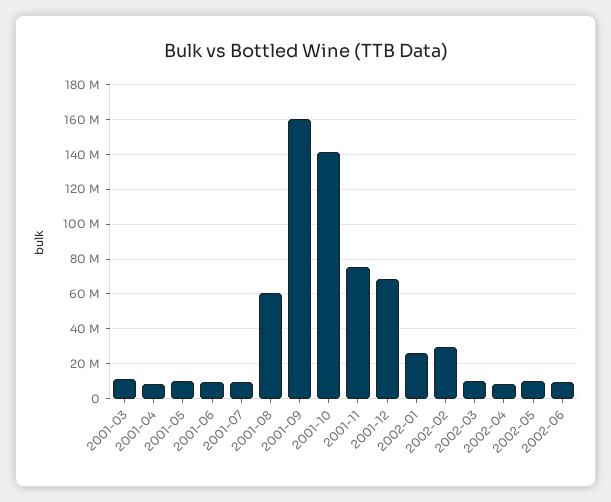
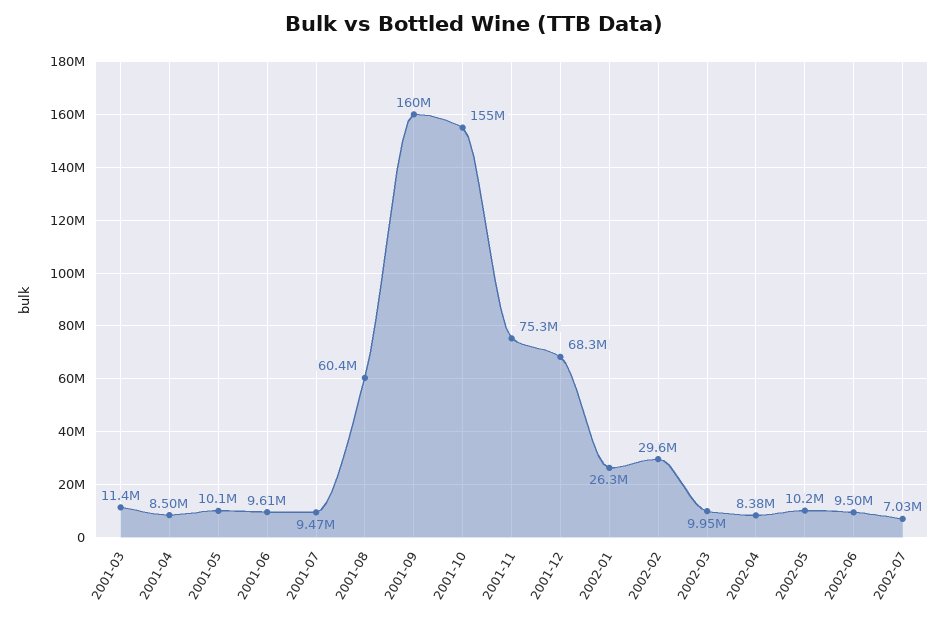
2001-10: 140000000 -> 155000000
2002-07: none -> 7030000

